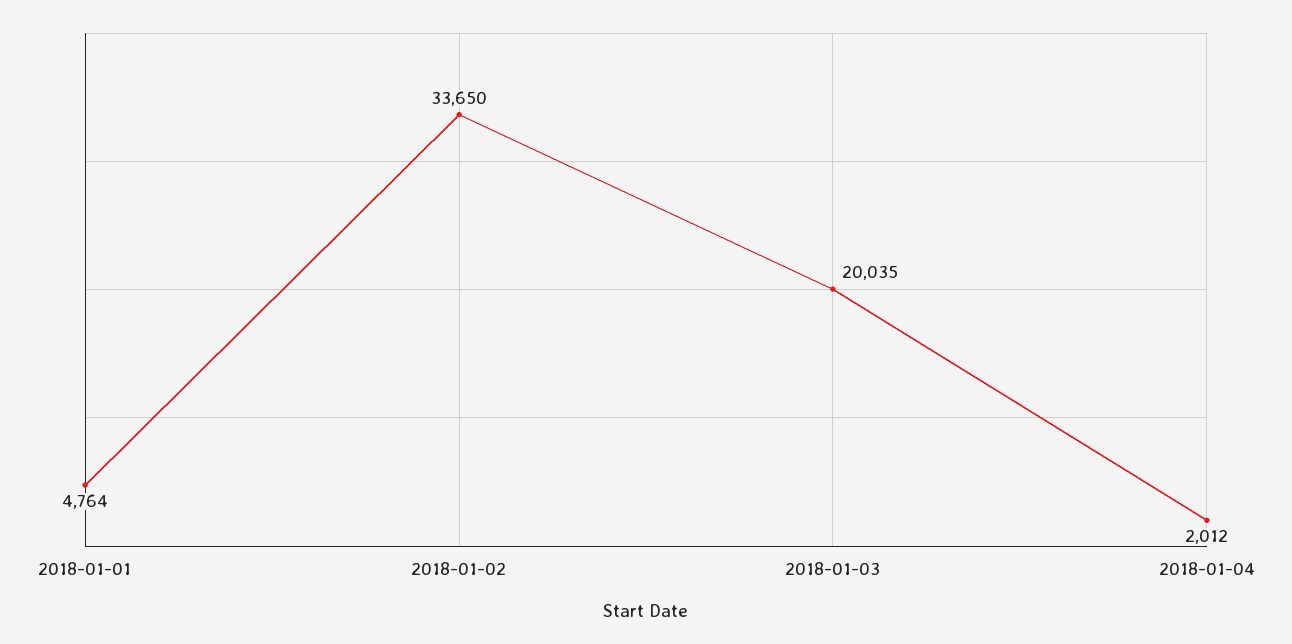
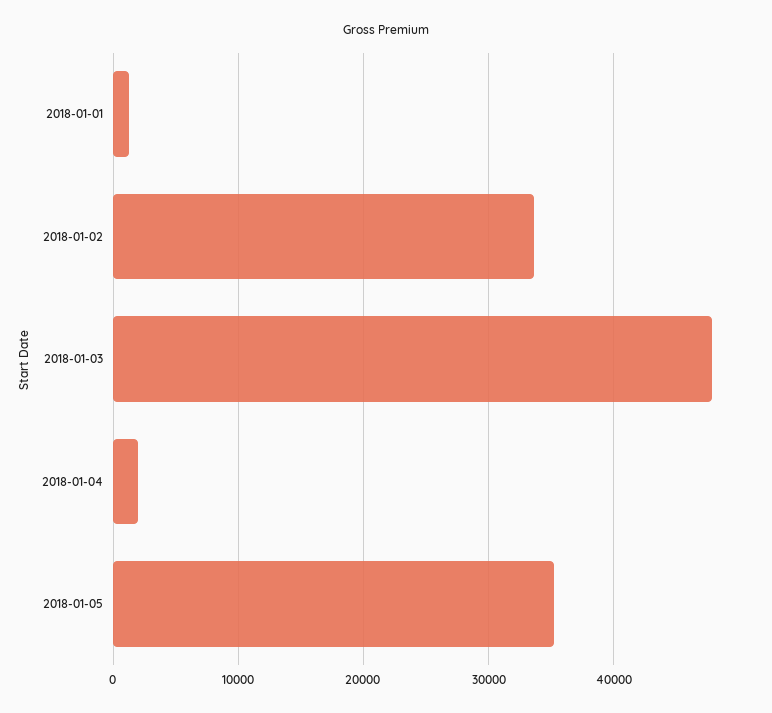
2018-01-01: 4764 -> 1000
2018-01-03: 20035 -> 48000
2018-01-05: none -> 35000

